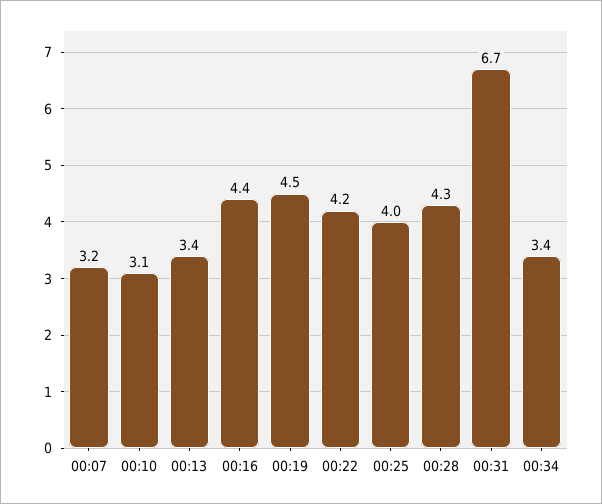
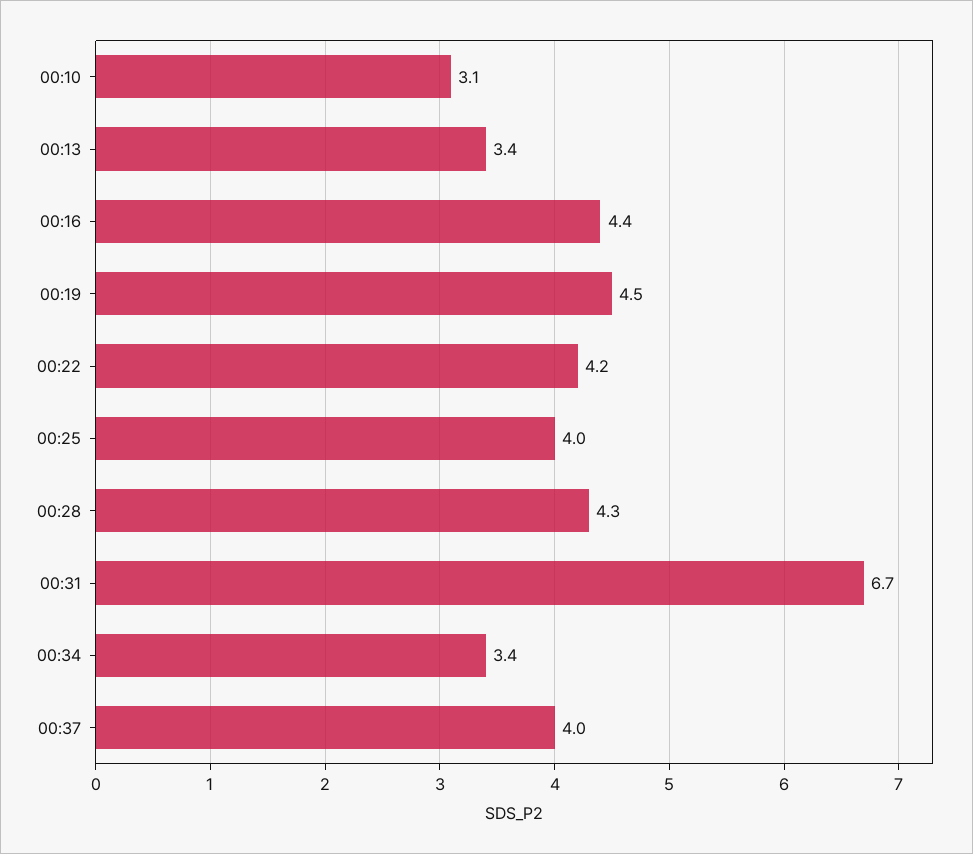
00:07: 3.2 -> none
00:37: none -> 4

